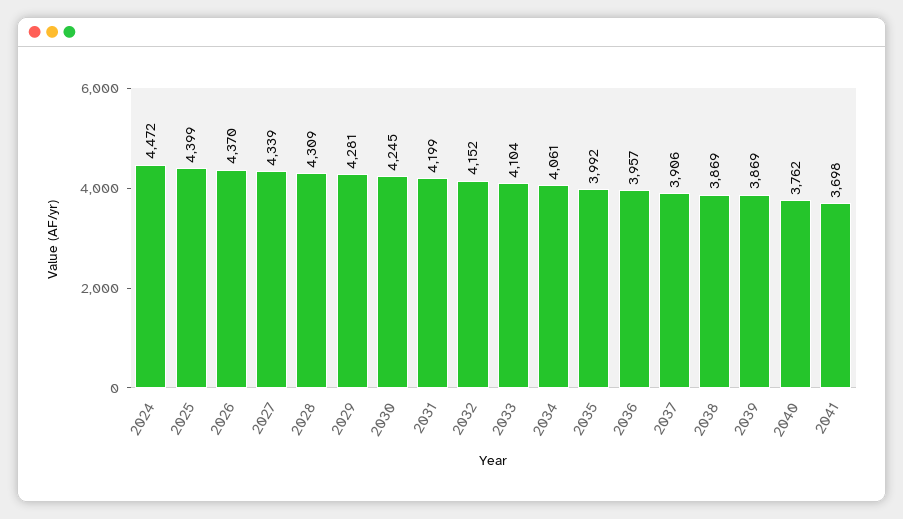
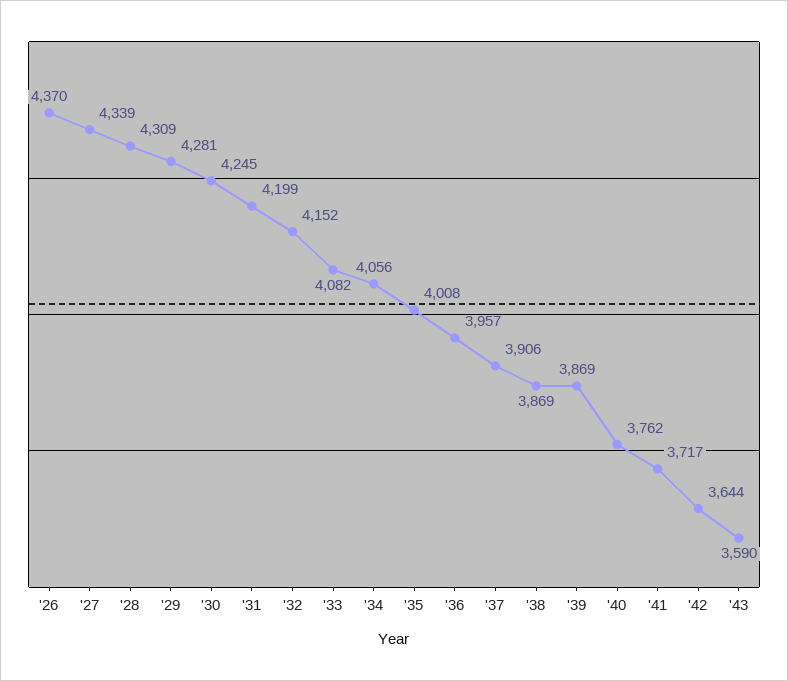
2024: 4472 -> none
2025: 4399 -> none
2033: 4104 -> 4082
2034: 4061 -> 4056
2035: 3992 -> 4008
2041: 3698 -> 3717
'42: none -> 3644
'43: none -> 3590

